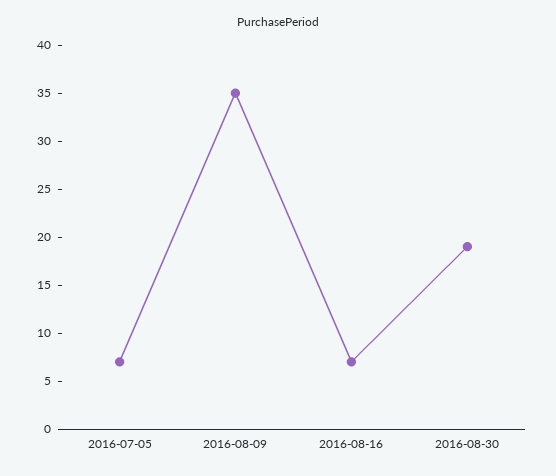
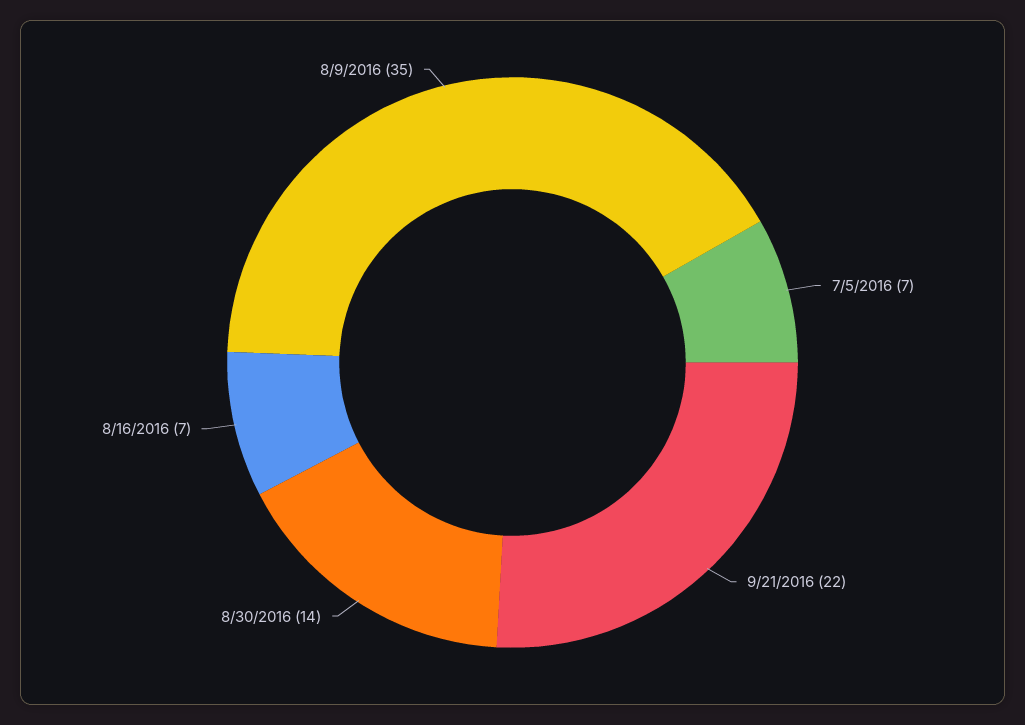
2016-08-30: 19 -> 14
9/21/2016: none -> 22

